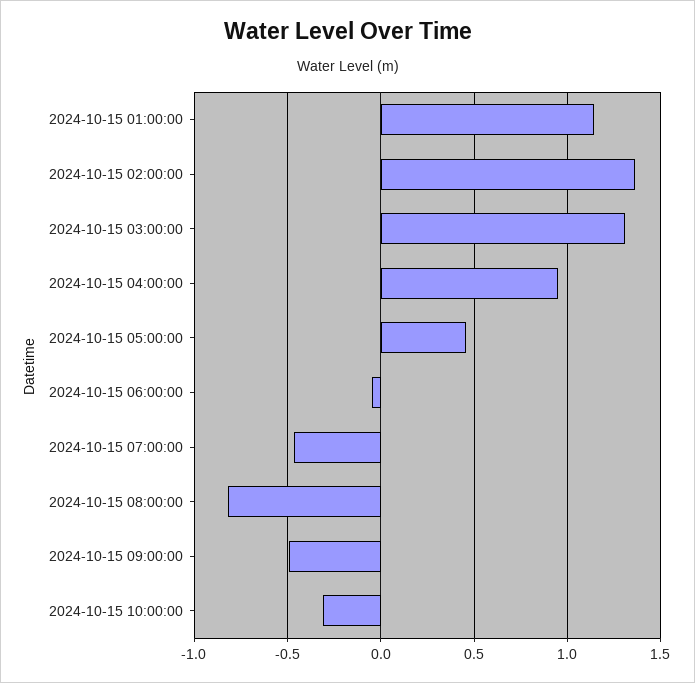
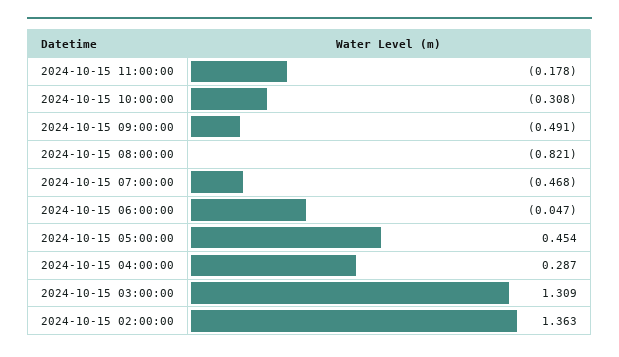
2024-10-15 01:00:00: 1.15 -> none
2024-10-15 04:00:00: 0.95 -> 0.287
2024-10-15 11:00:00: none -> -0.178

